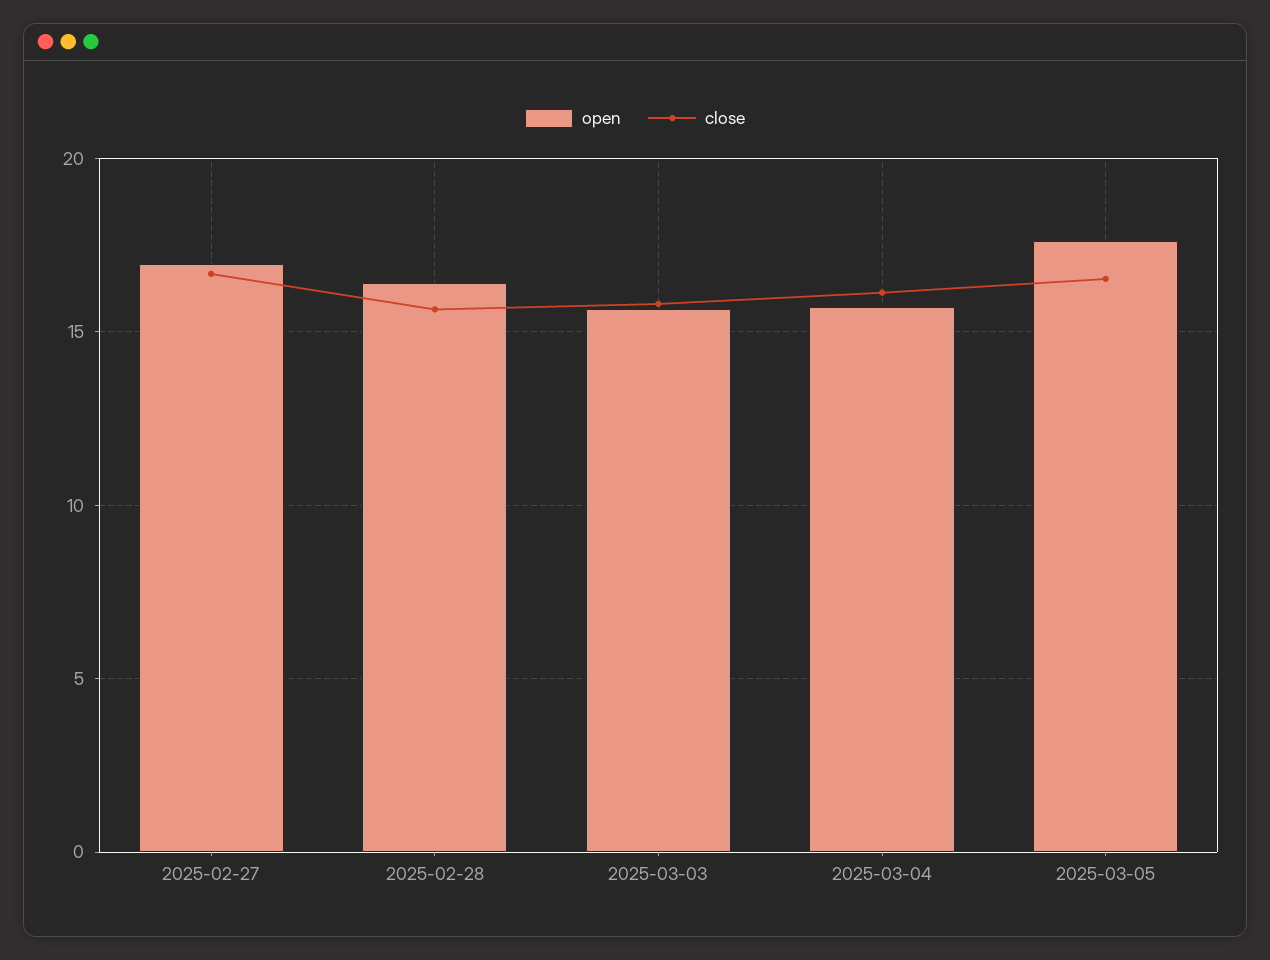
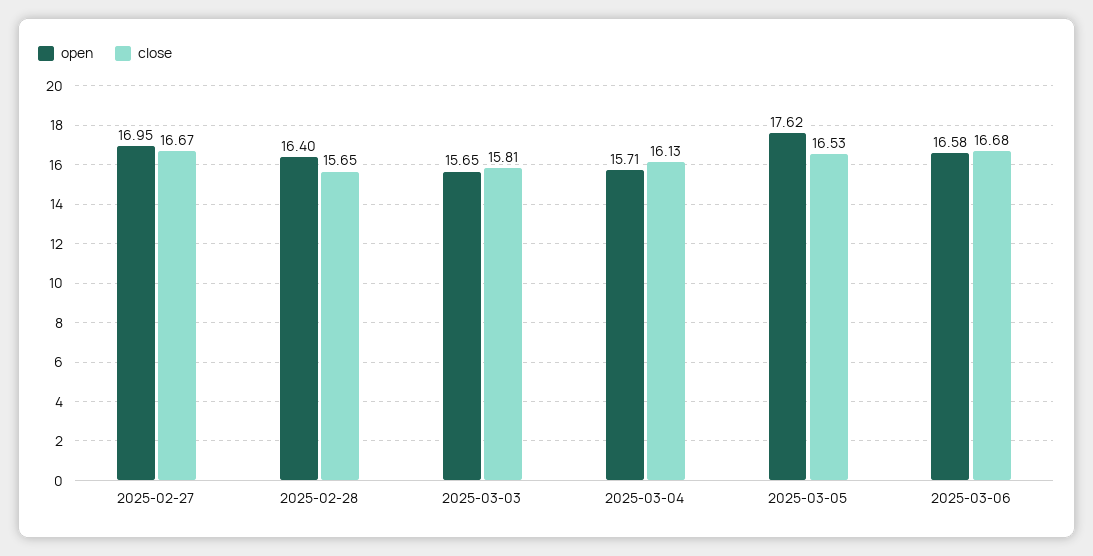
open, 2025-03-06: none -> 16.58
close, 2025-03-06: none -> 16.68

